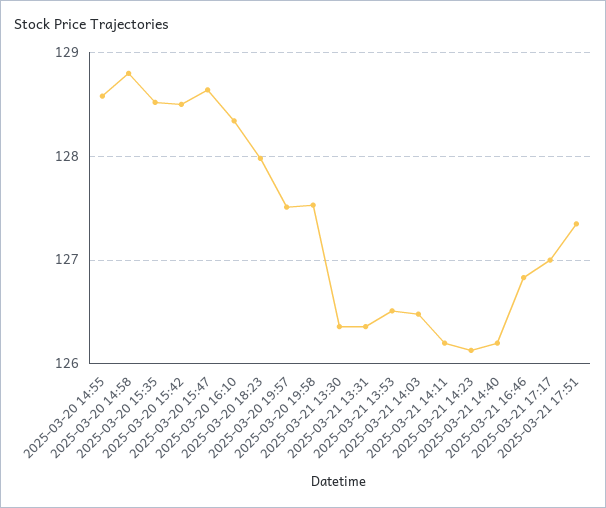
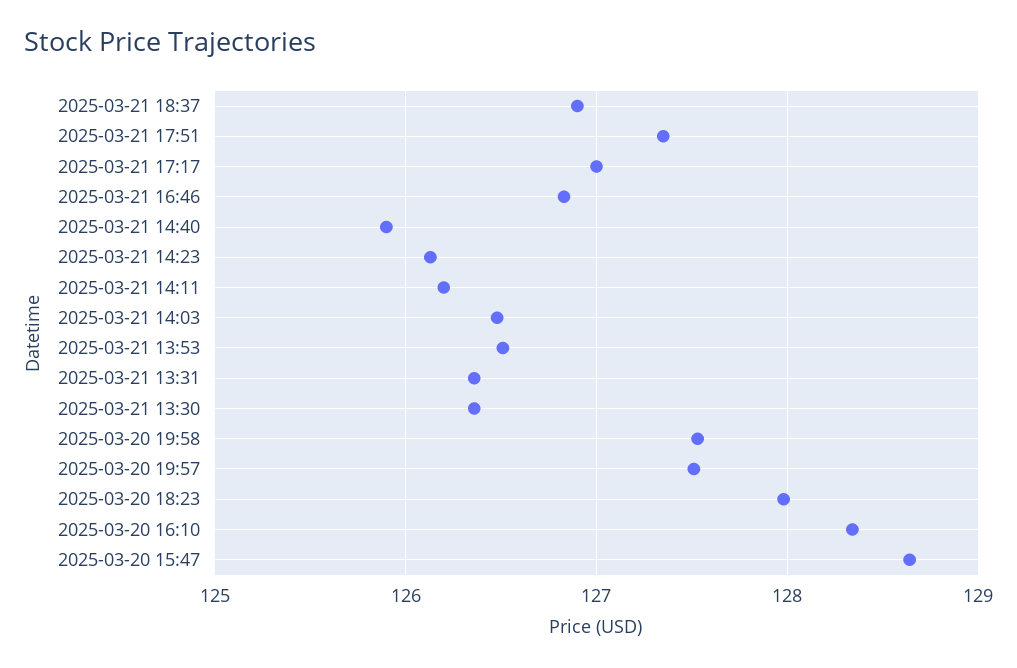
2025-03-20 14:55: 128.6 -> none
2025-03-20 14:58: 128.8 -> none
2025-03-20 15:35: 128.5 -> none
2025-03-20 15:42: 128.5 -> none
2025-03-21 14:40: 126.2 -> 125.9
2025-03-21 18:37: none -> 126.9

